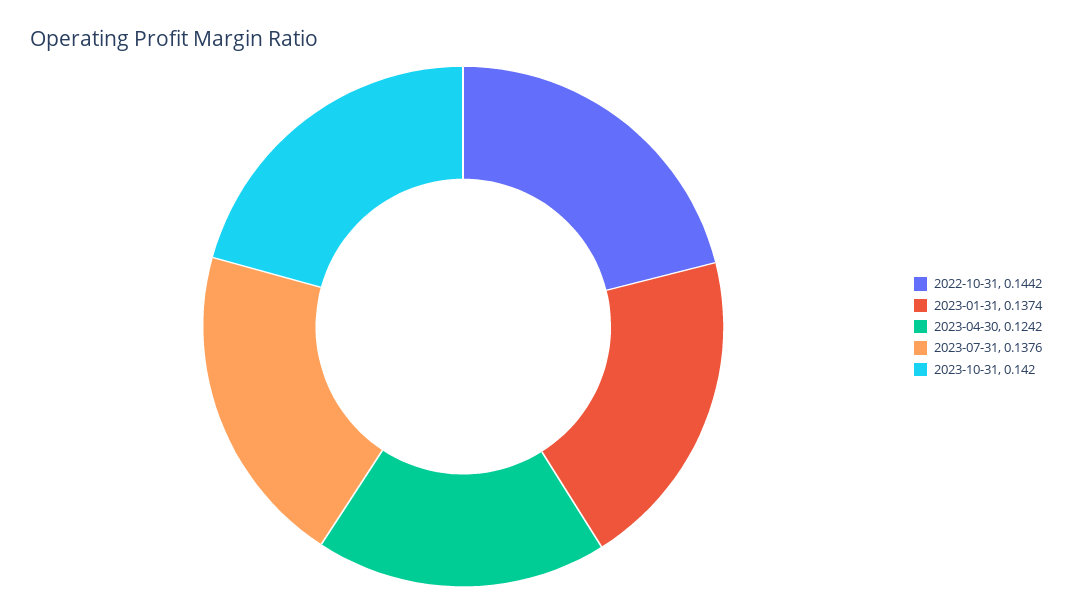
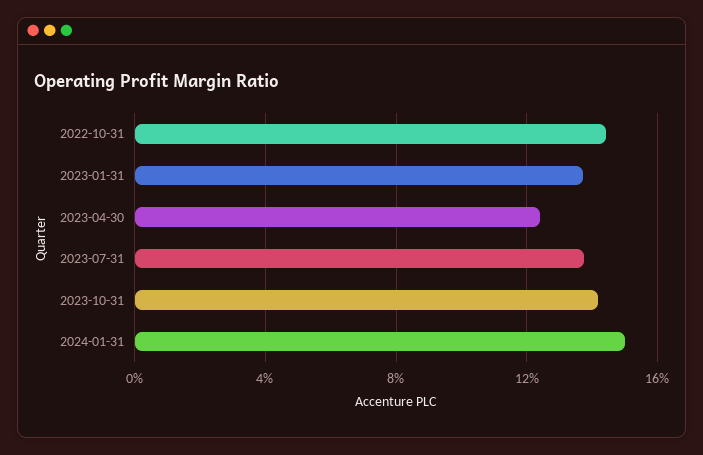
2024-01-31: none -> 0.15

